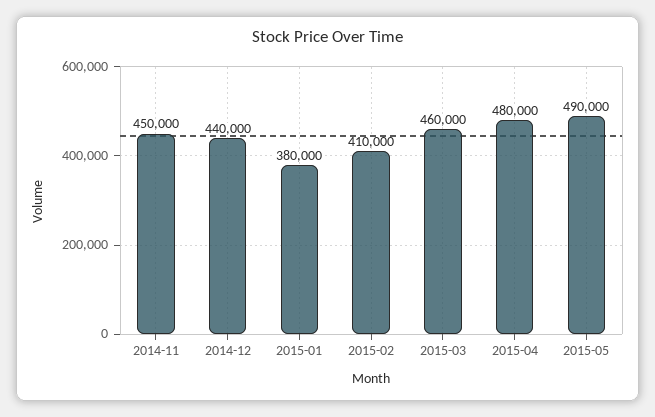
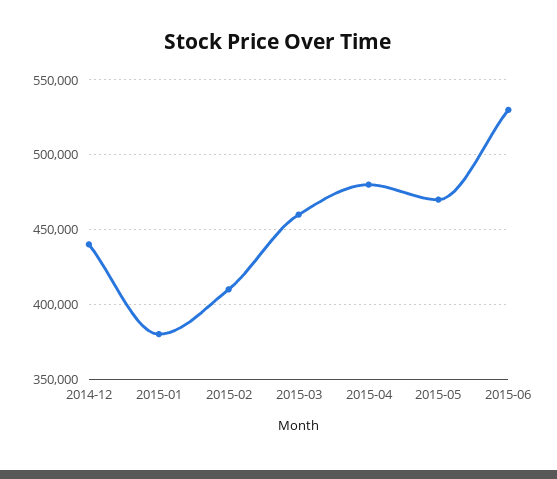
2014-11: 450000 -> none
2015-05: 490000 -> 470000
2015-06: none -> 530000

